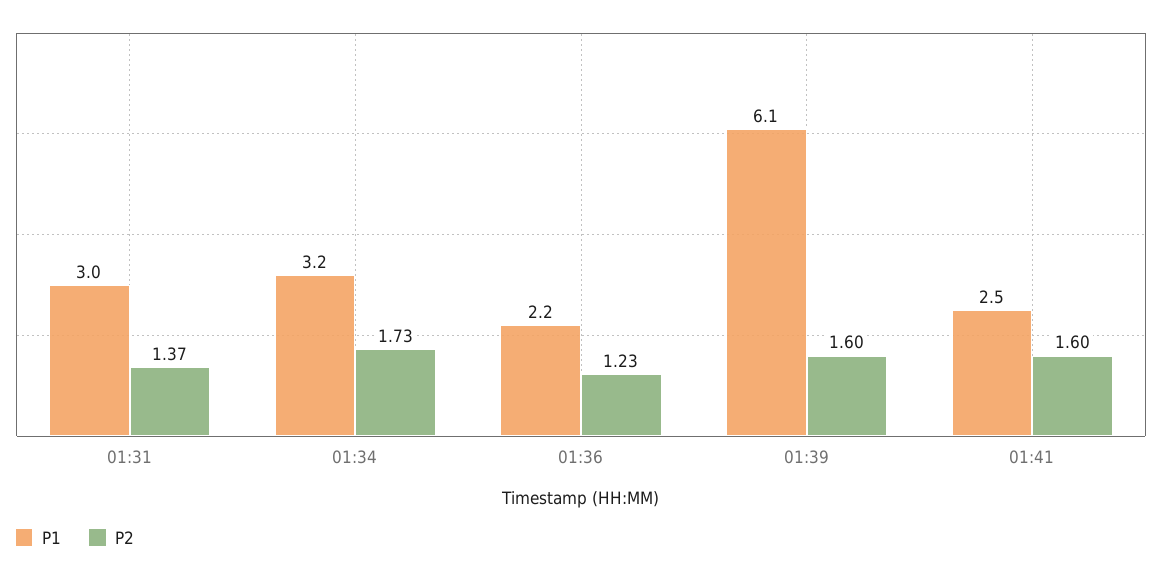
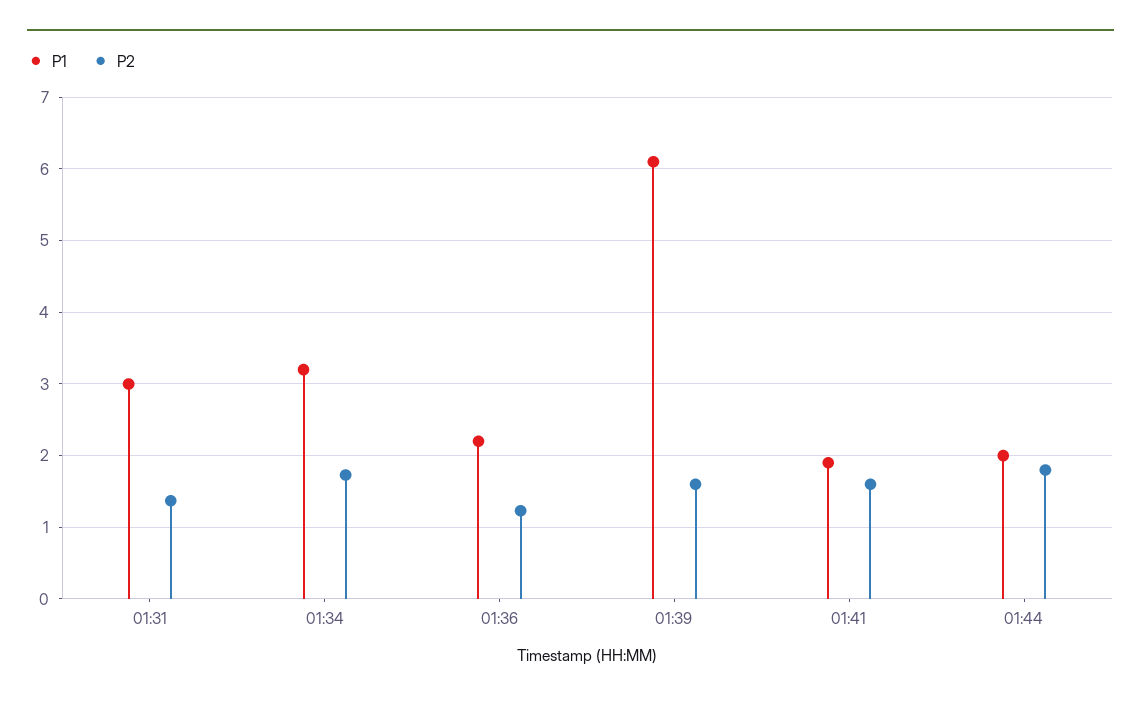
P1, 01:41: 2.5 -> 1.9
P1, 01:44: none -> 2
P2, 01:44: none -> 1.8

